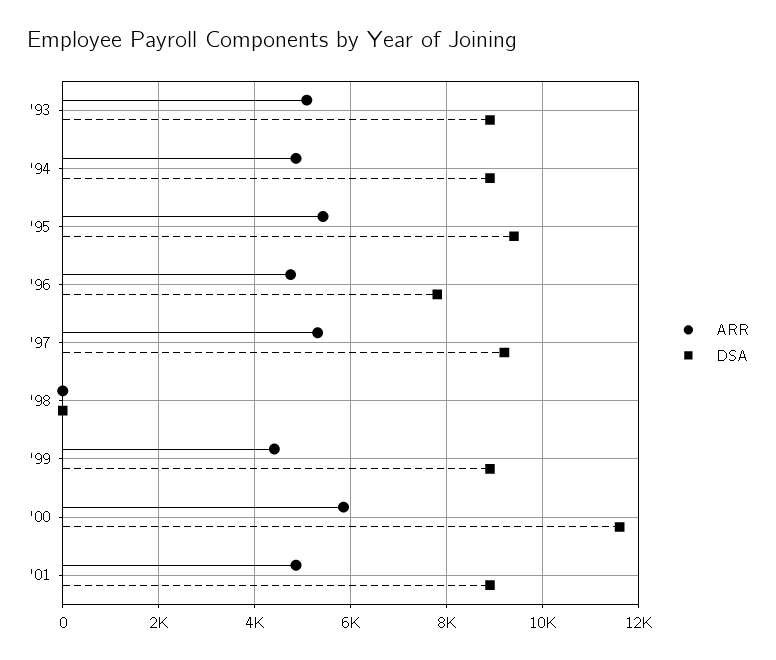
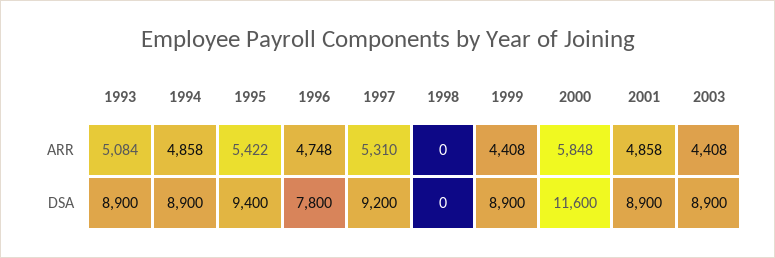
ARR, 2003: none -> 4408
DSA, 2003: none -> 8900

